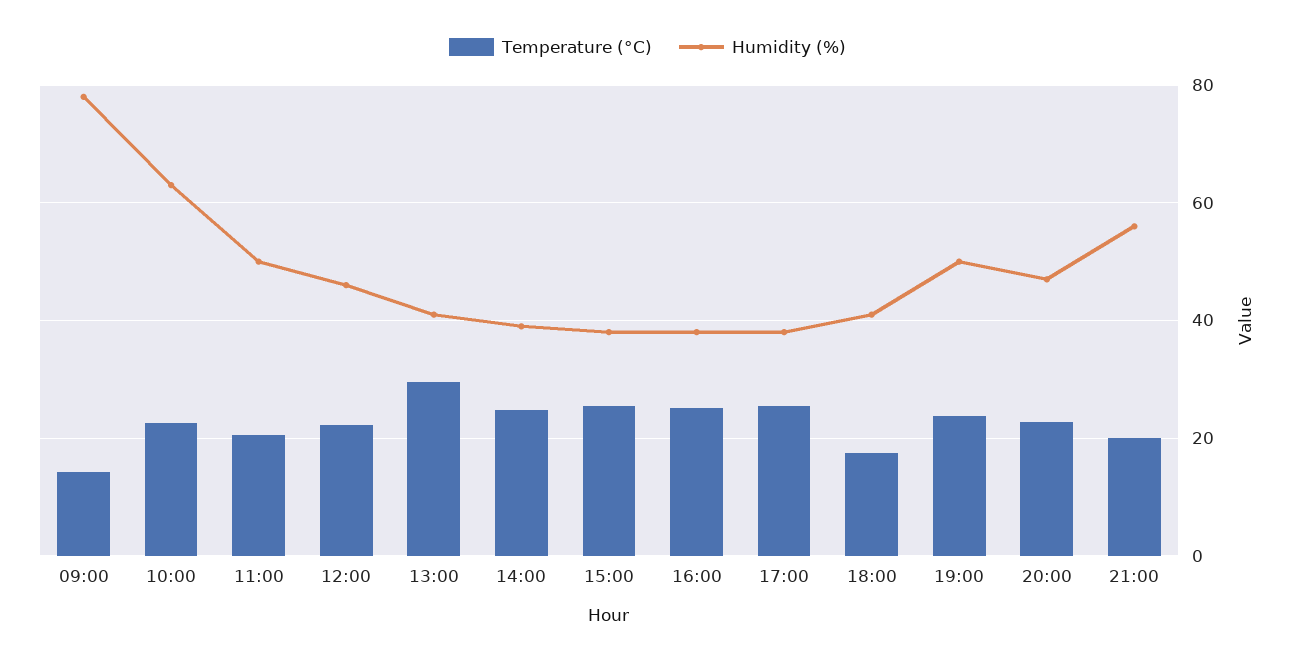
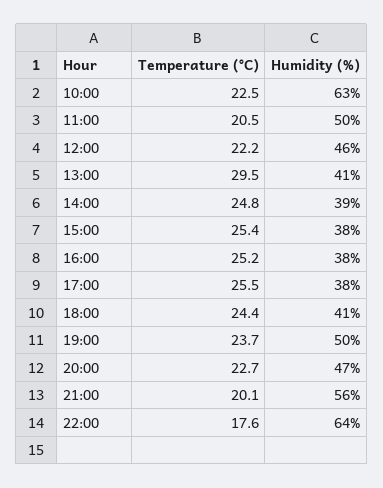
Temperature (°C), 09:00: 14 -> none
Humidity (%), 09:00: 78 -> none
Temperature (°C), 18:00: 18 -> 24.4
Temperature (°C), 22:00: none -> 17.6
Humidity (%), 22:00: none -> 64

